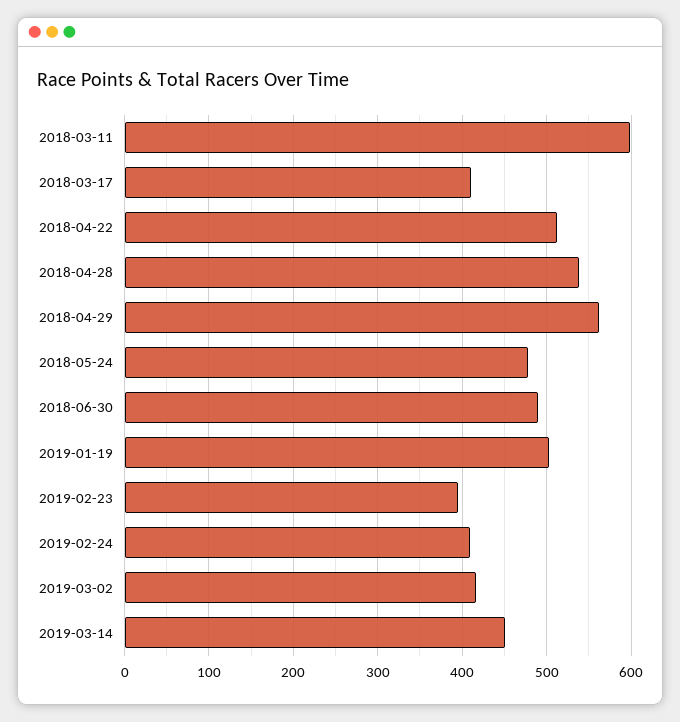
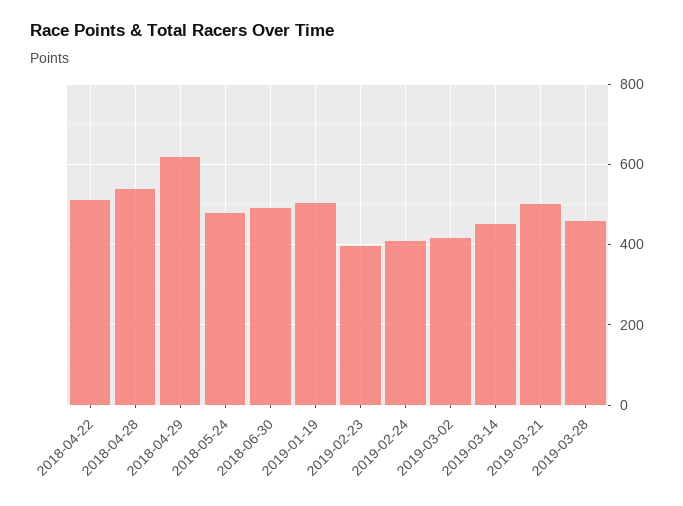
2018-03-11: 600 -> none
2018-03-17: 410 -> none
2018-04-29: 560 -> 620
2019-03-21: none -> 500
2019-03-28: none -> 460

